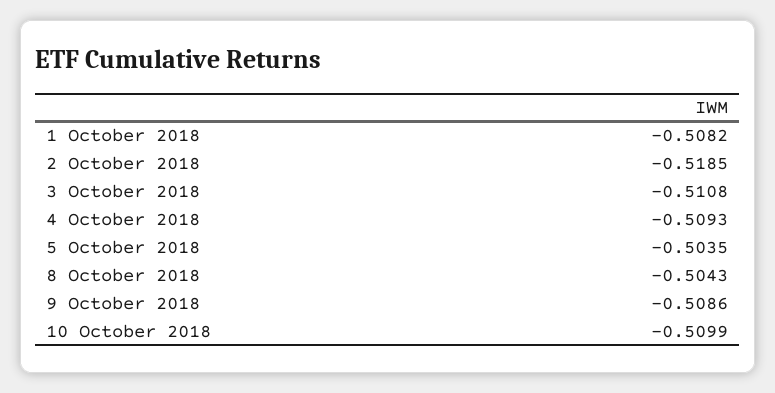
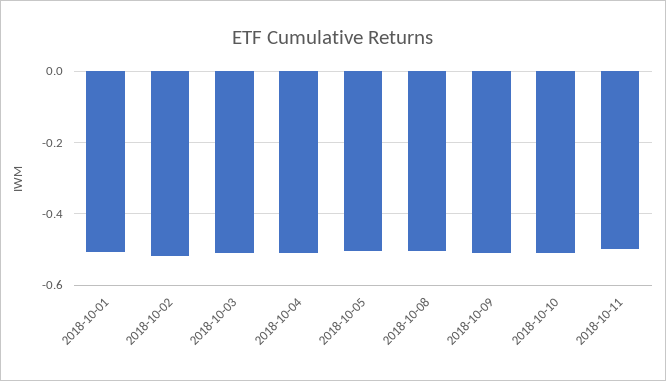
2018-10-11: none -> -0.5

